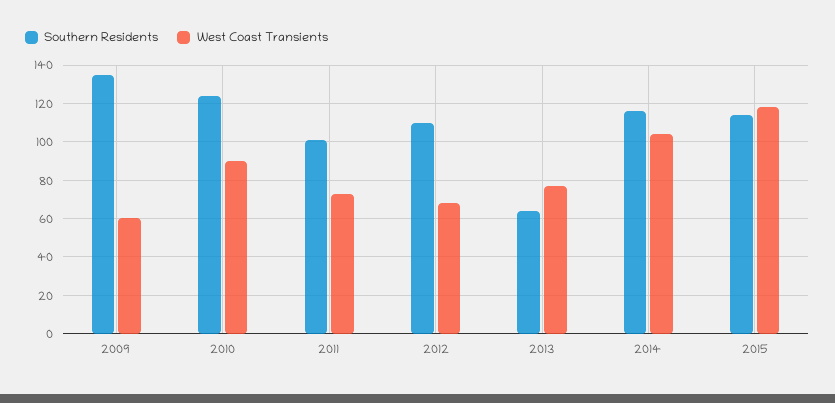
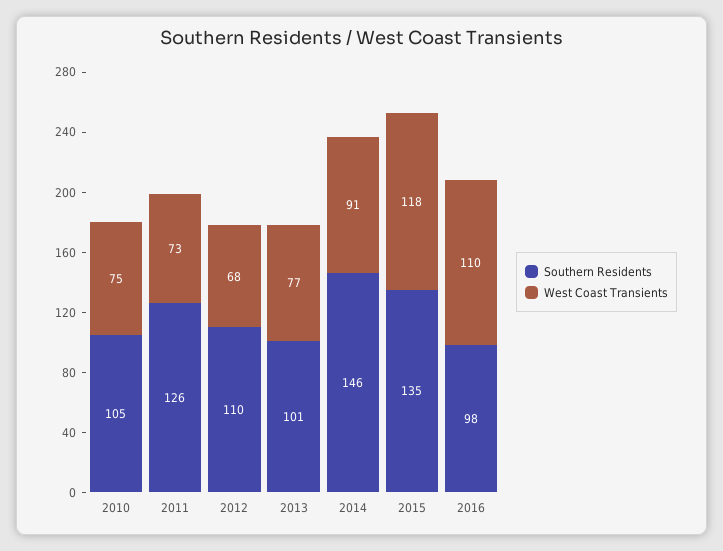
Southern Residents, 2009: 135 -> none
West Coast Transients, 2009: 60 -> none
Southern Residents, 2010: 125 -> 105
West Coast Transients, 2010: 90 -> 75
Southern Residents, 2011: 100 -> 126
Southern Residents, 2013: 65 -> 101
Southern Residents, 2014: 115 -> 146
West Coast Transients, 2014: 105 -> 91
Southern Residents, 2015: 115 -> 135
Southern Residents, 2016: none -> 98
West Coast Transients, 2016: none -> 110

